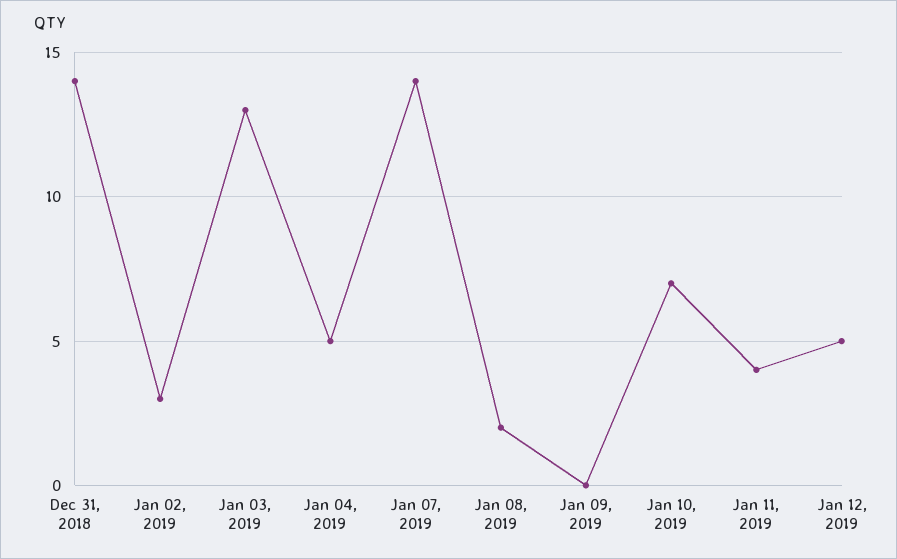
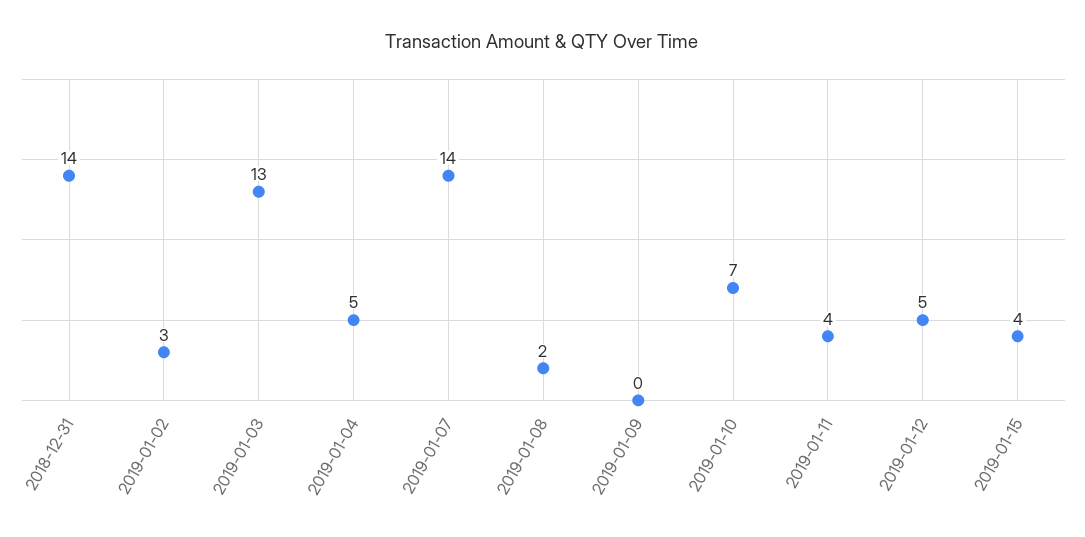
2019-01-15: none -> 4

